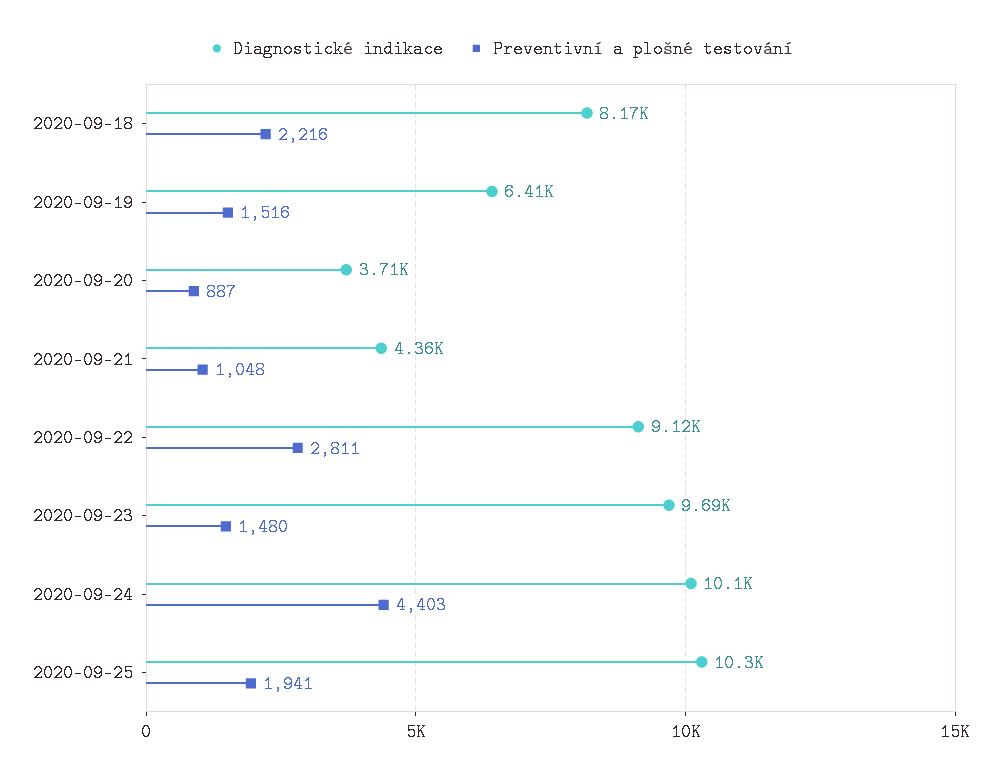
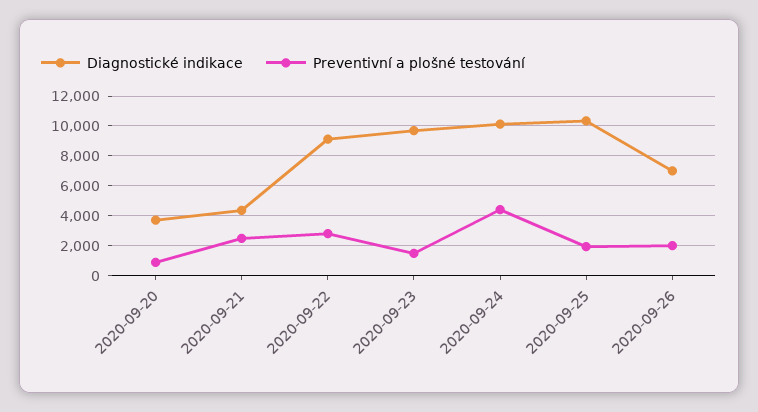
Diagnostické indikace, 2020-09-18: 8170 -> none
Preventivní a plošné testování, 2020-09-18: 2216 -> none
Diagnostické indikace, 2020-09-19: 6410 -> none
Preventivní a plošné testování, 2020-09-19: 1516 -> none
Preventivní a plošné testování, 2020-09-21: 1048 -> 2500
Diagnostické indikace, 2020-09-26: none -> 7000
Preventivní a plošné testování, 2020-09-26: none -> 2000

